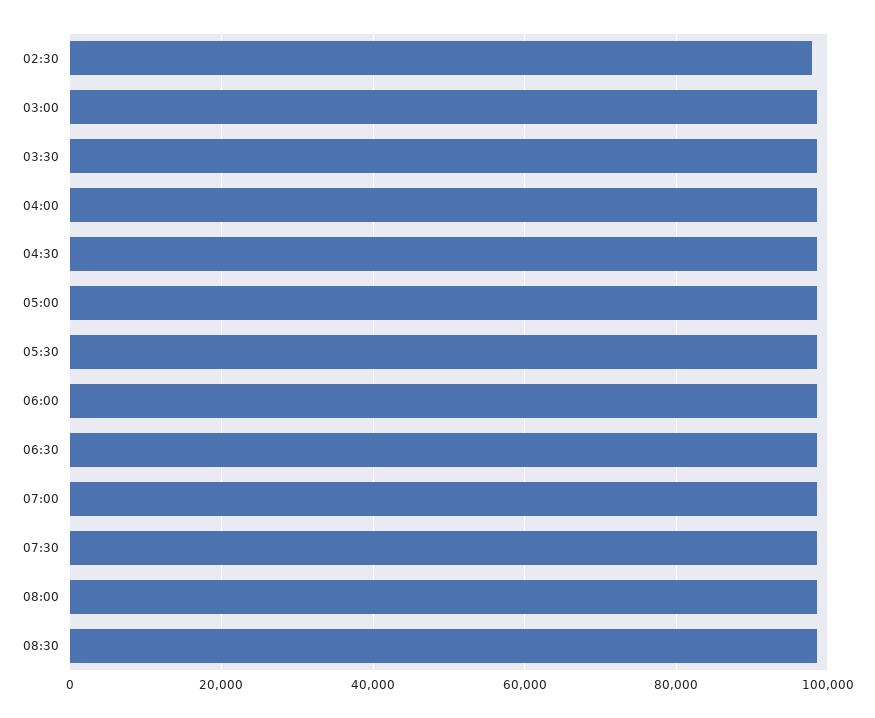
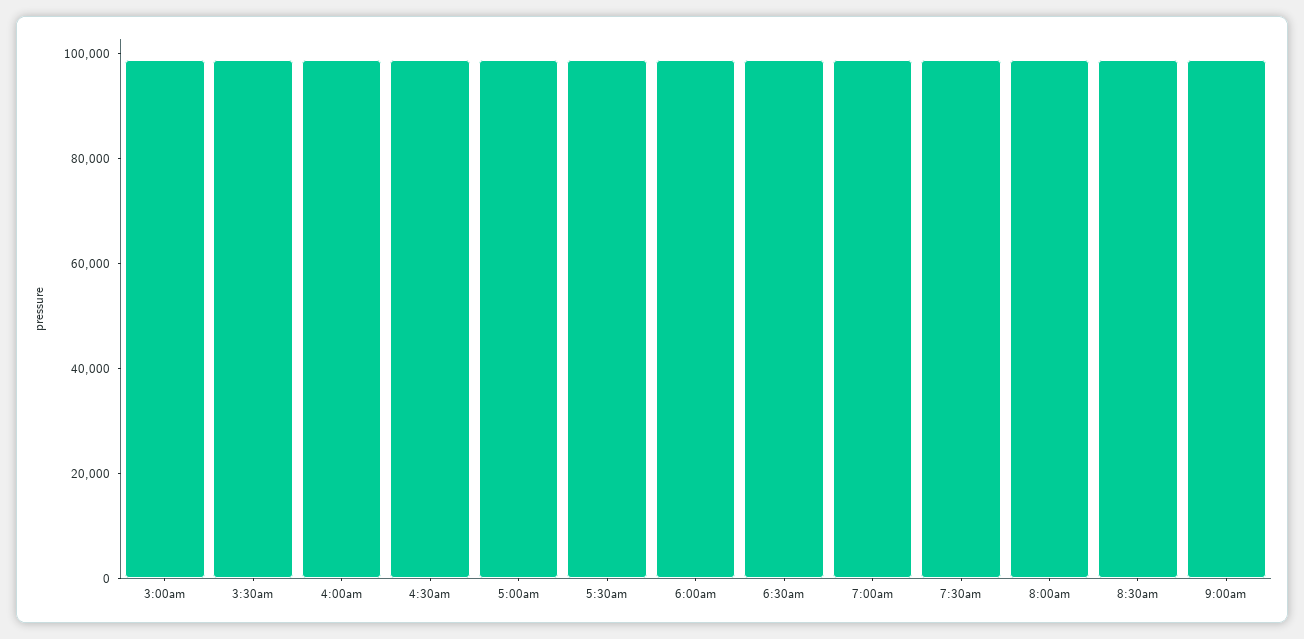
02:30: 98000 -> none
9:00am: none -> 100000

